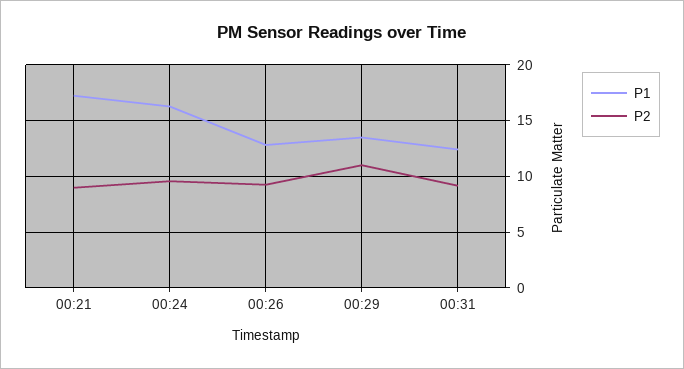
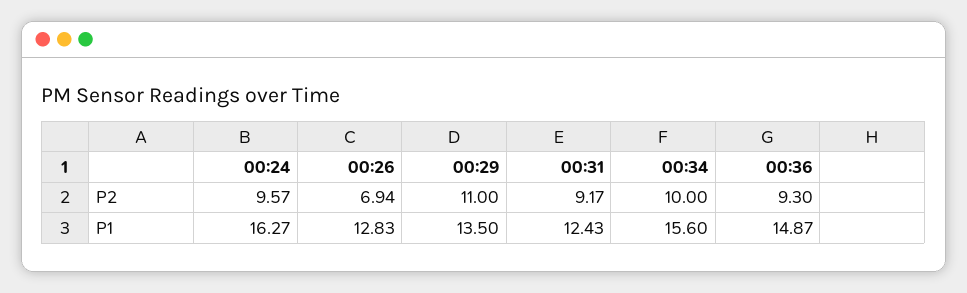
P1, 00:21: 17 -> none
P2, 00:21: 9 -> none
P2, 00:26: 9 -> 6.94
P2, 00:34: none -> 10
P2, 00:36: none -> 9.3
P1, 00:34: none -> 15.6
P1, 00:36: none -> 14.87

